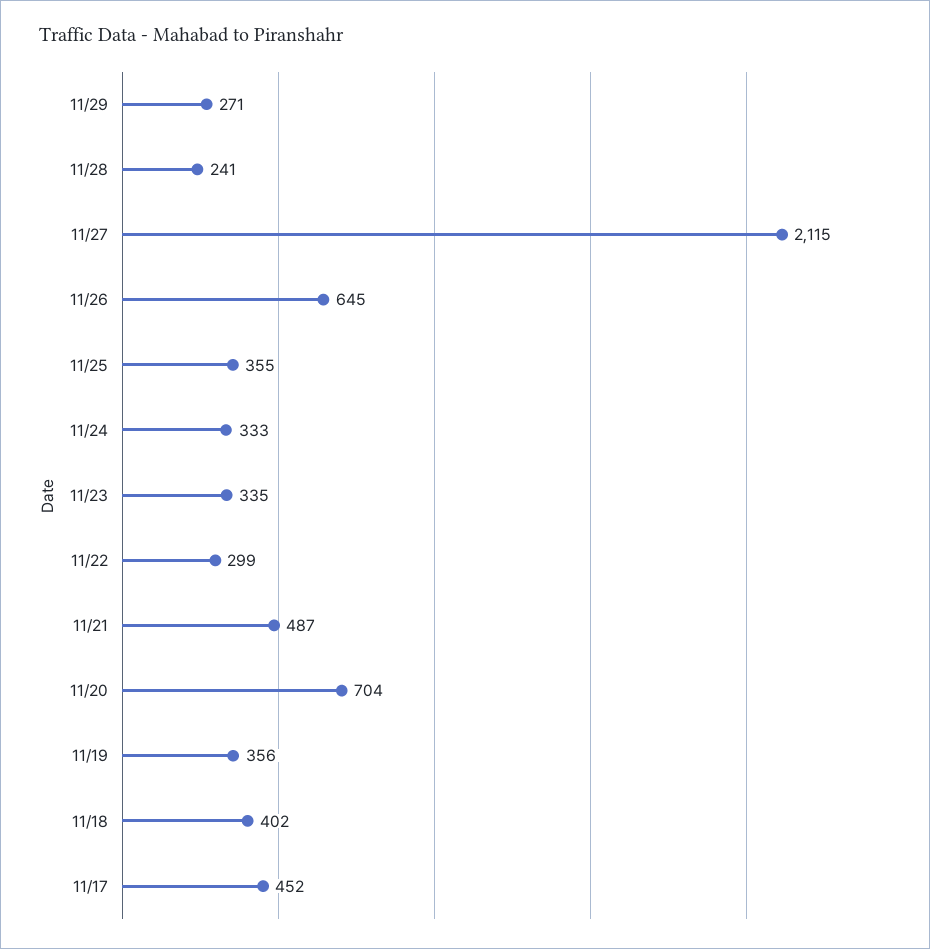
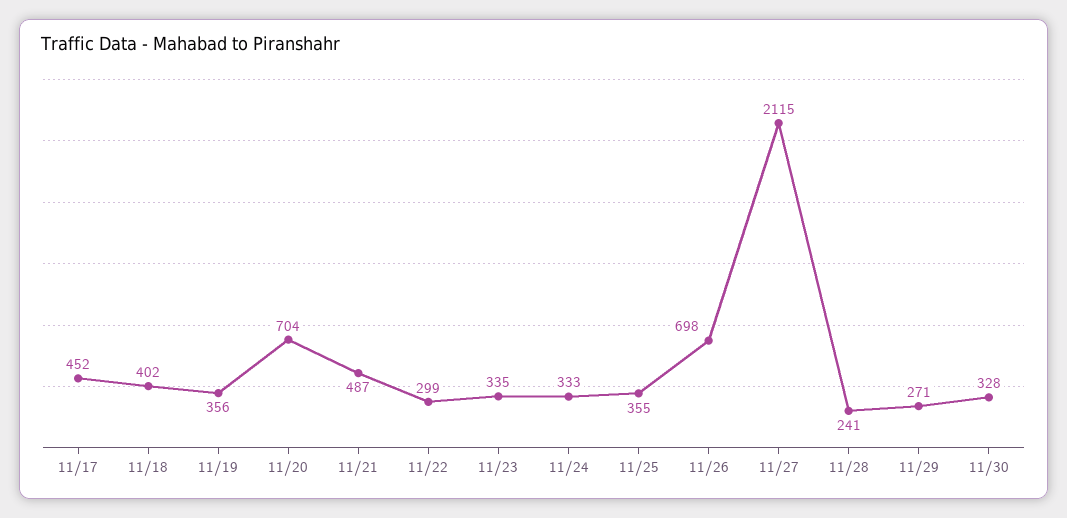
11/26: 645 -> 698
11/30: none -> 328

